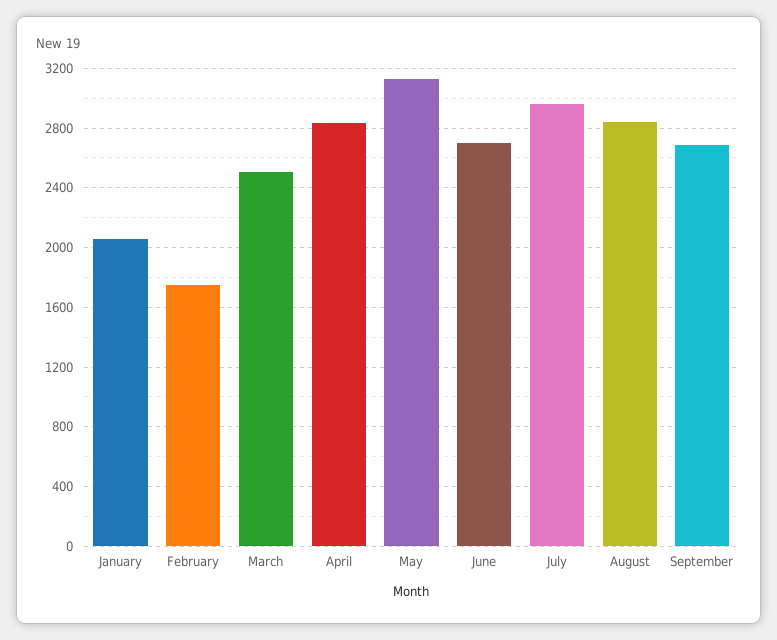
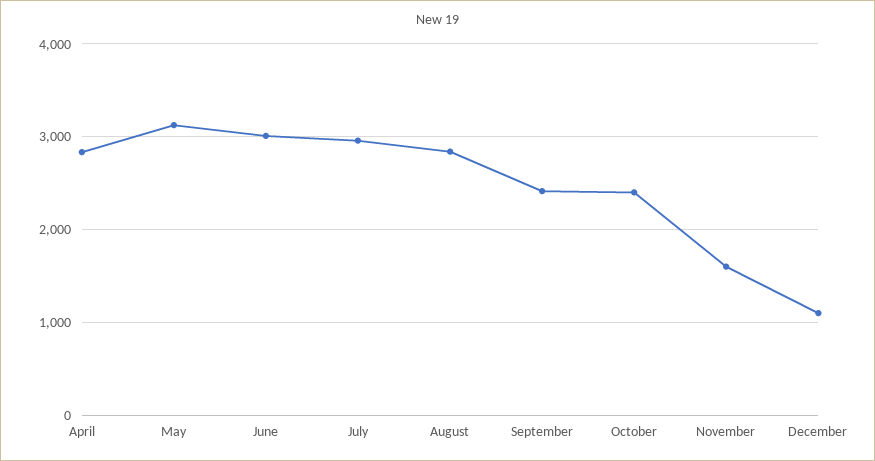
January: 2050 -> none
February: 1750 -> none
March: 2500 -> none
June: 2700 -> 3000
September: 2700 -> 2400
October: none -> 2400
November: none -> 1600
December: none -> 1100

